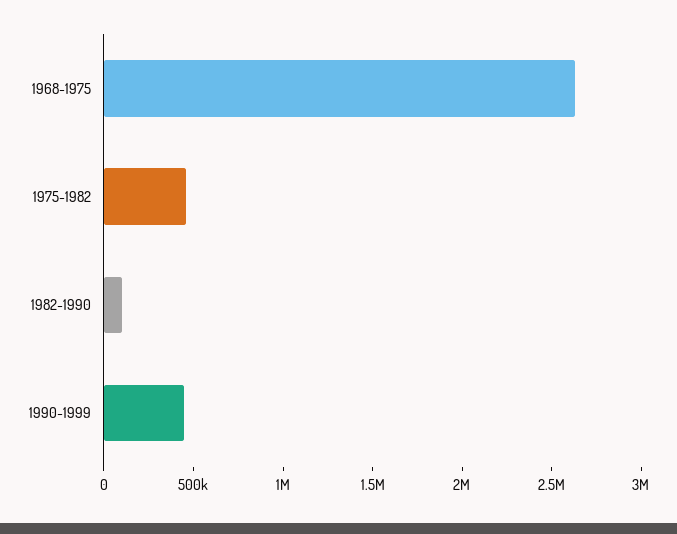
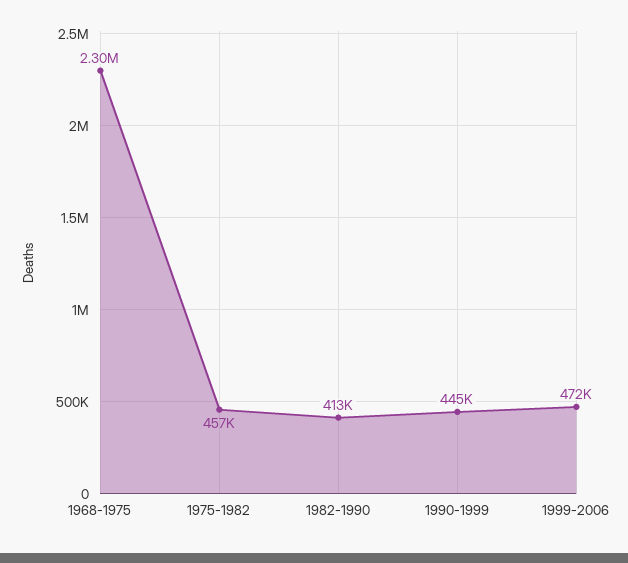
1968-1975: 2600000 -> 2300000
1982-1990: 100000 -> 413000
1999-2006: none -> 472000

